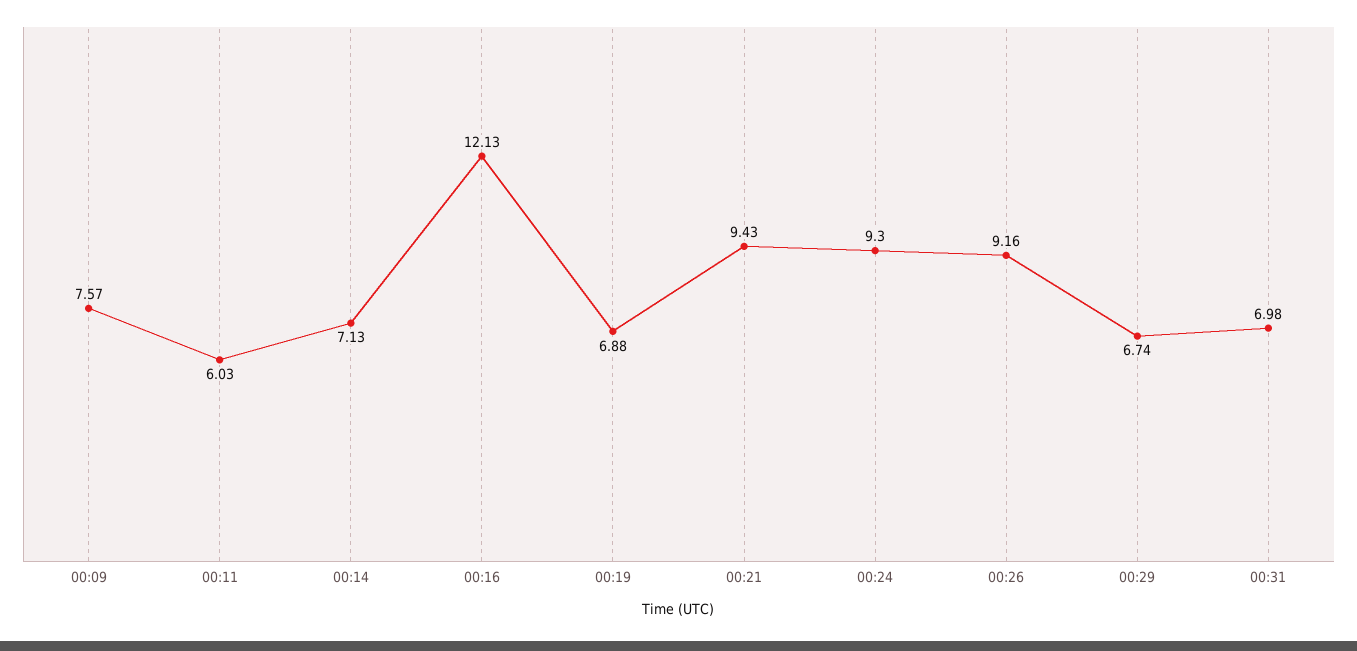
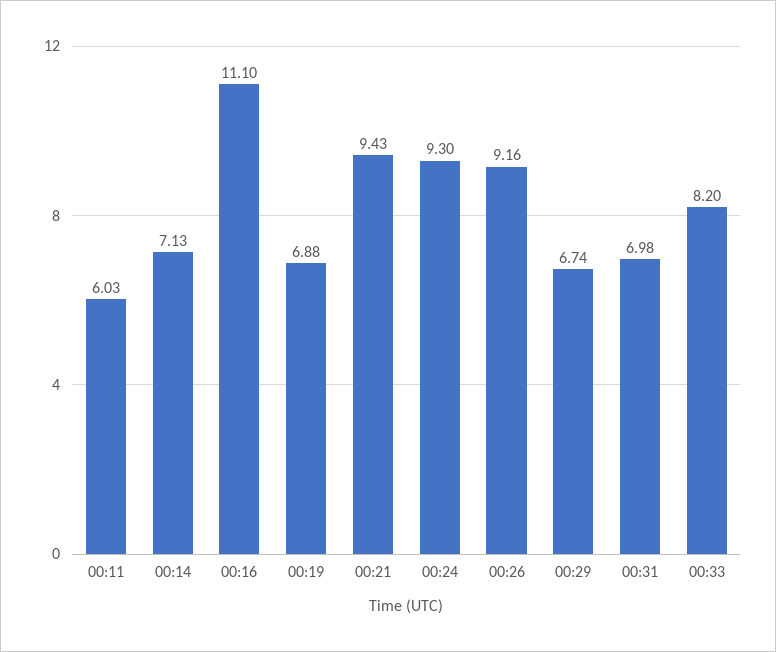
00:09: 7.57 -> none
00:16: 12.13 -> 11.1
00:33: none -> 8.2

